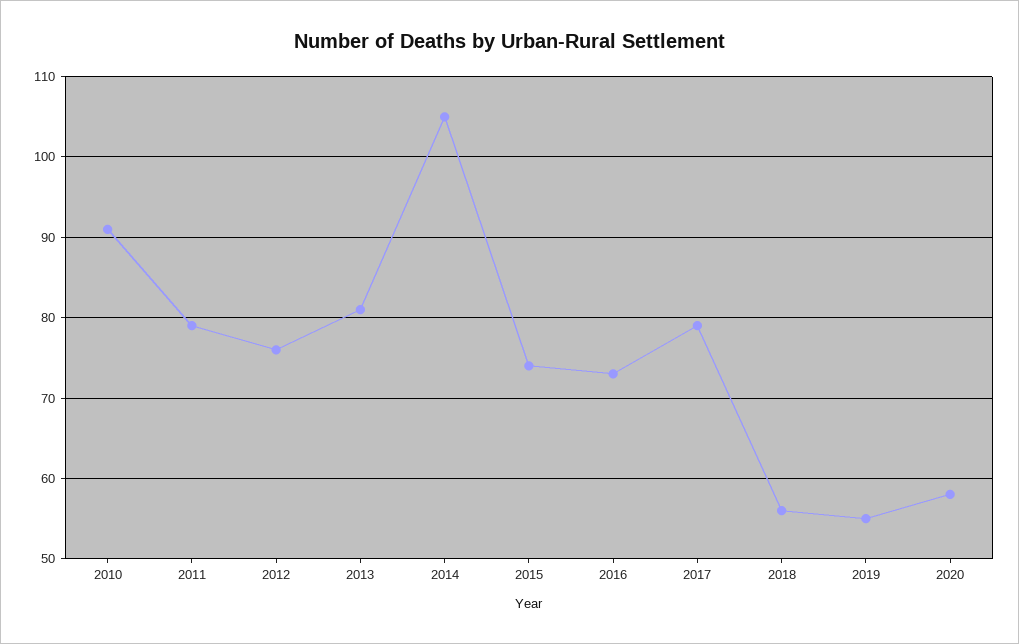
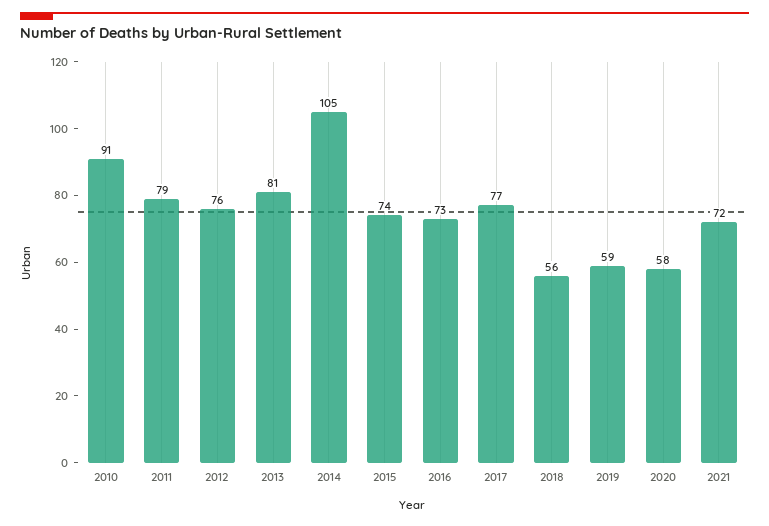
2017: 79 -> 77
2019: 55 -> 59
2021: none -> 72

